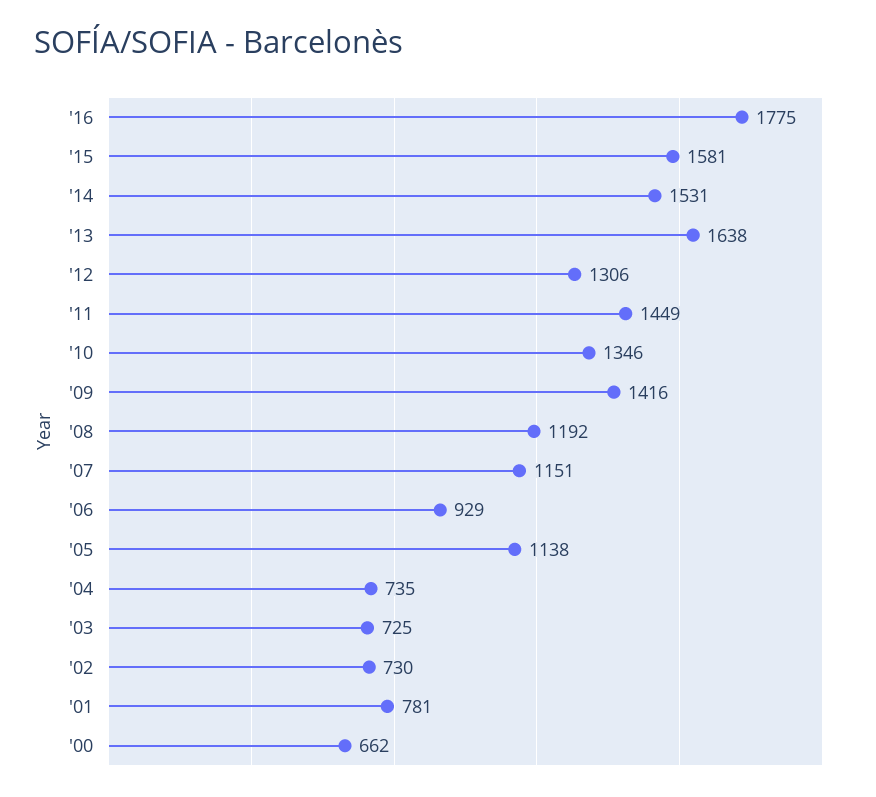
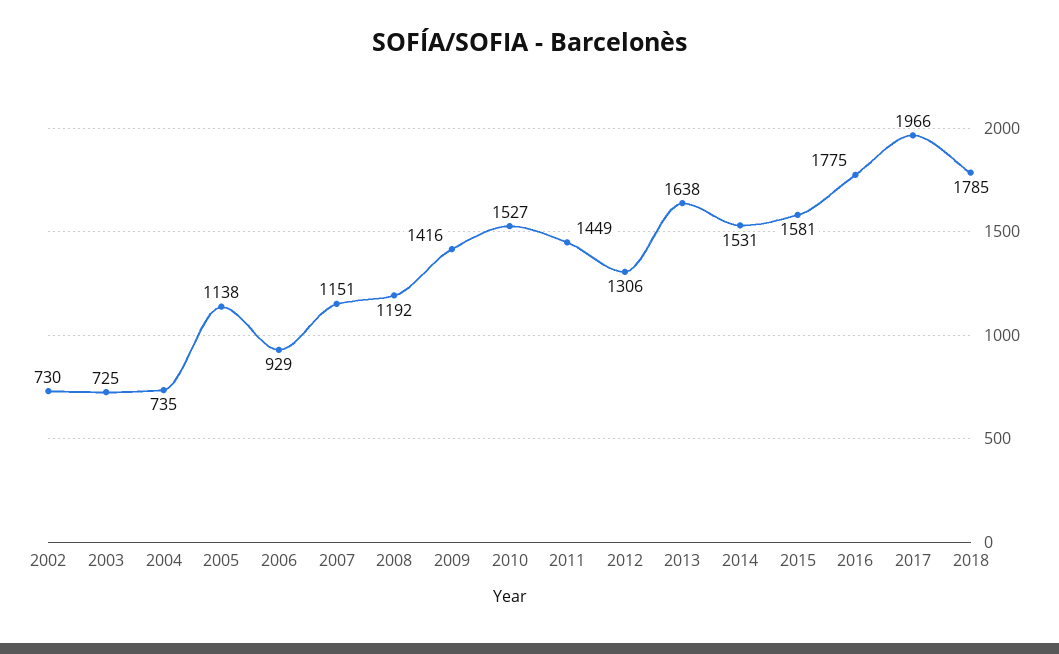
'10: 1346 -> 1527
'01: 781 -> none
'00: 662 -> none
2017: none -> 1966
2018: none -> 1785

